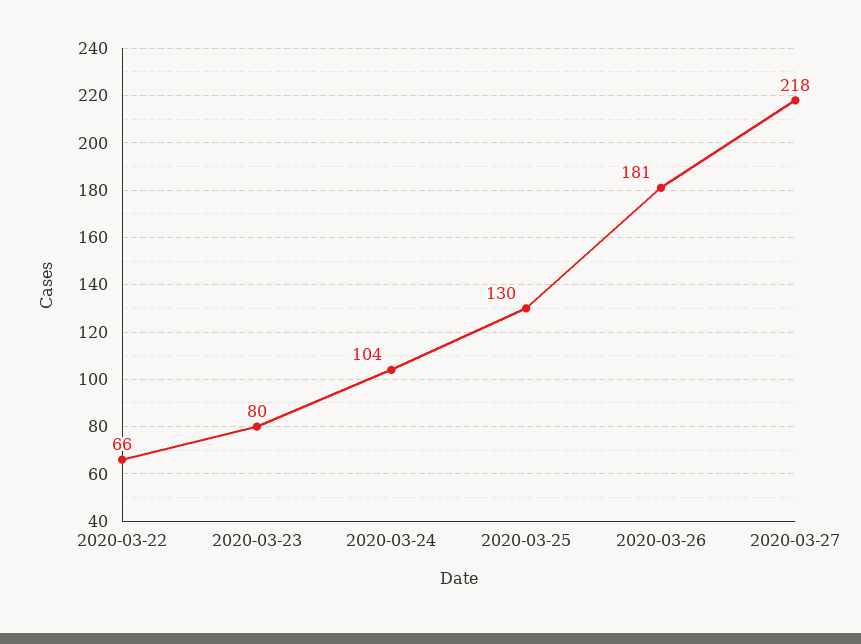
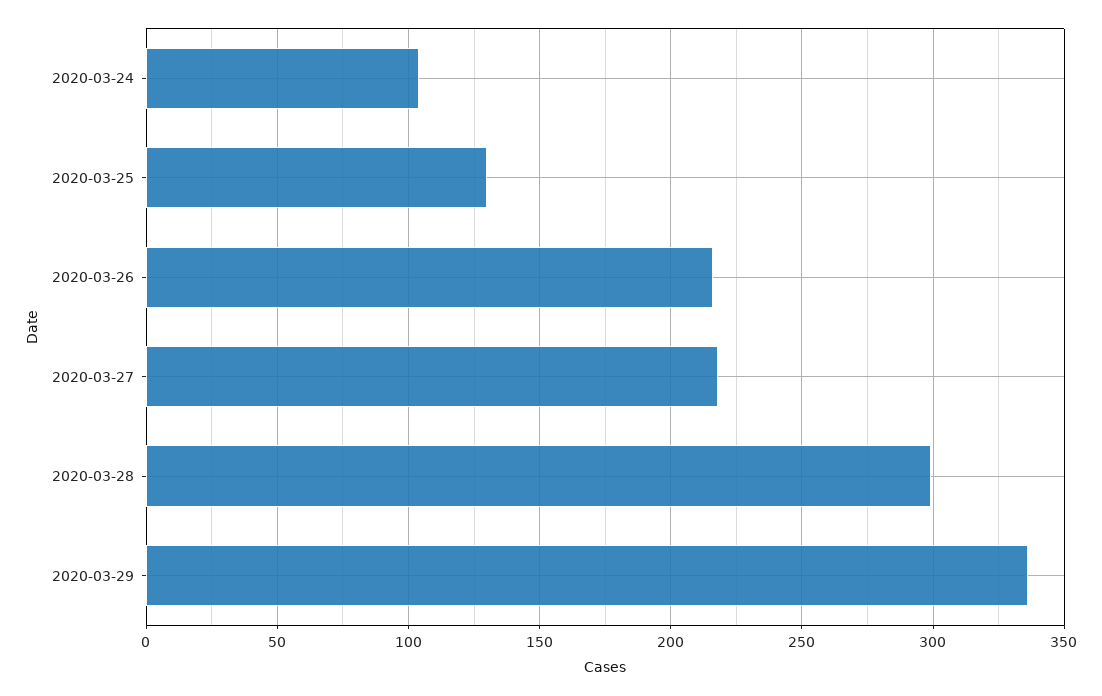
2020-03-22: 66 -> none
2020-03-23: 80 -> none
2020-03-26: 181 -> 215
2020-03-28: none -> 300
2020-03-29: none -> 335

